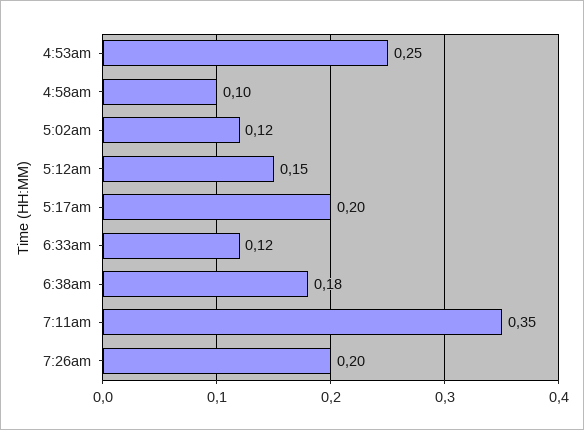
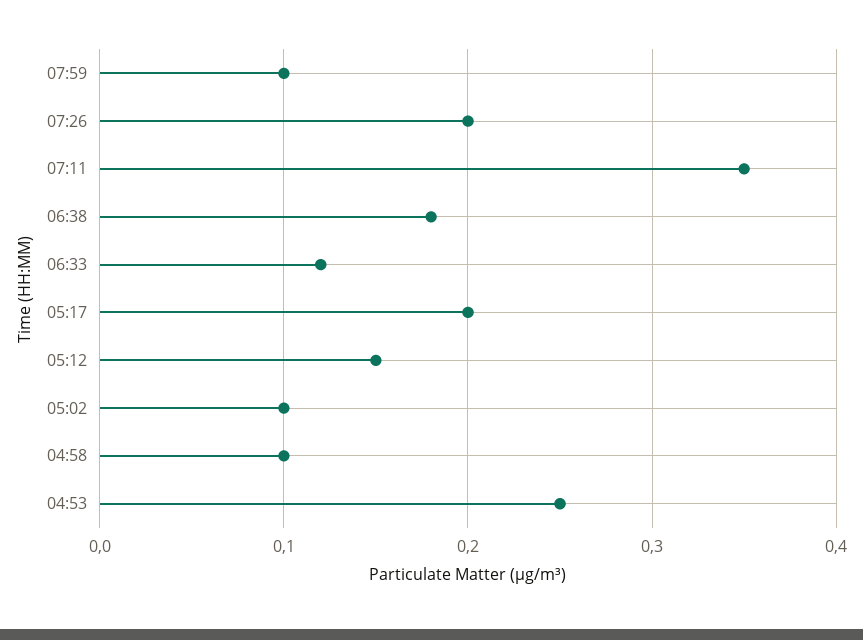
5:02am: 0.12 -> 0.1
07:59: none -> 0.1

